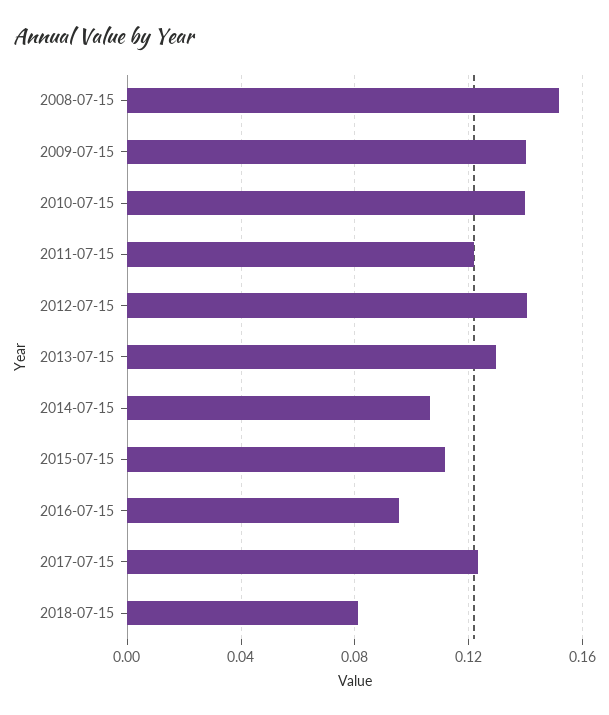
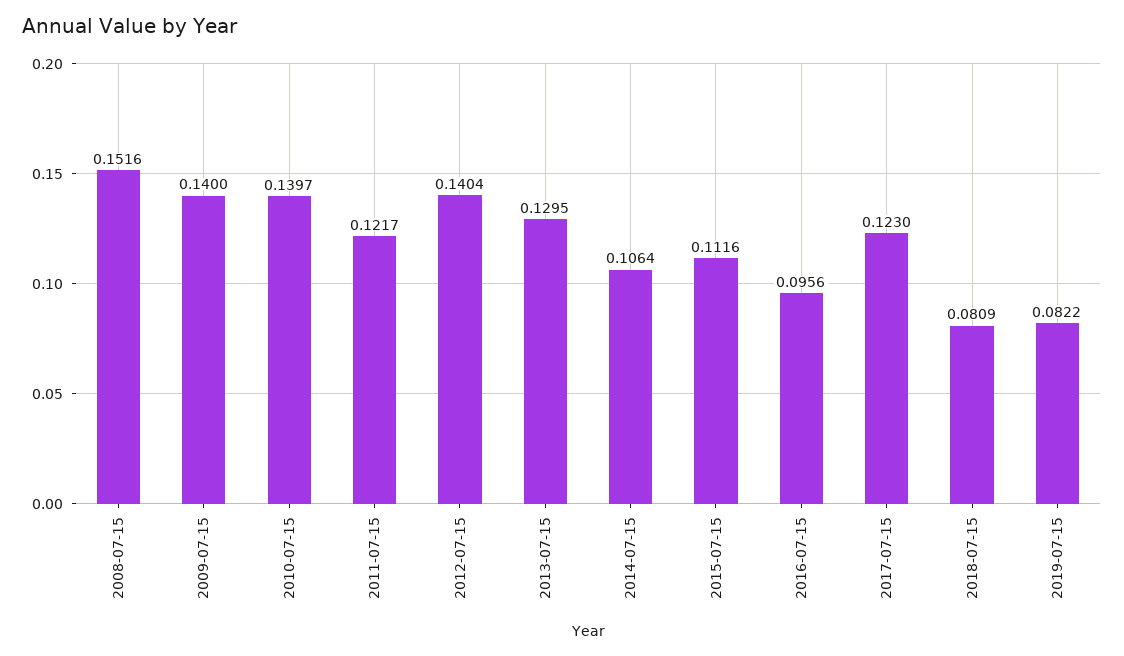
2019-07-15: none -> 0.0822

